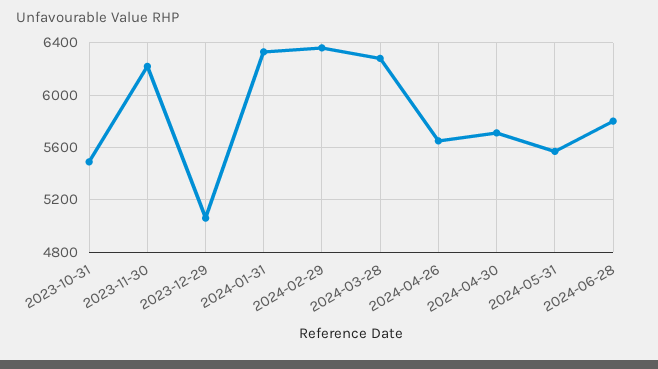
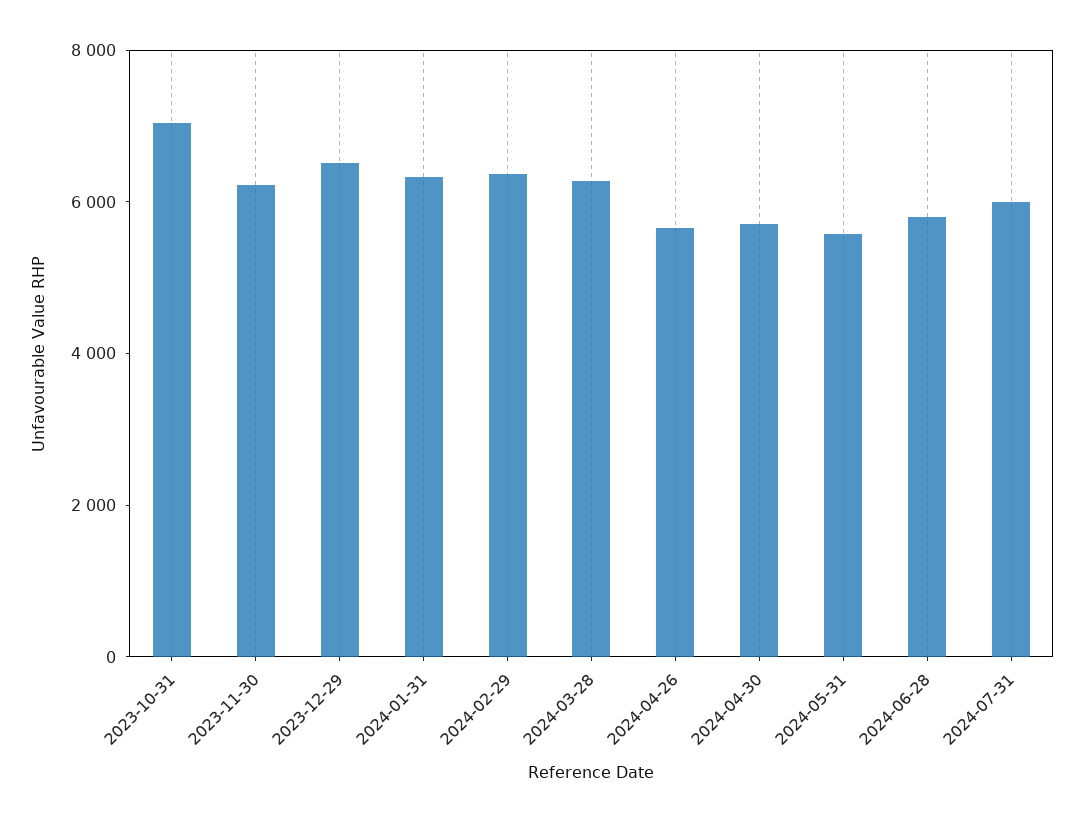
2023-10-31: 5500 -> 7000
2023-12-29: 5050 -> 6500
2024-07-31: none -> 6000

